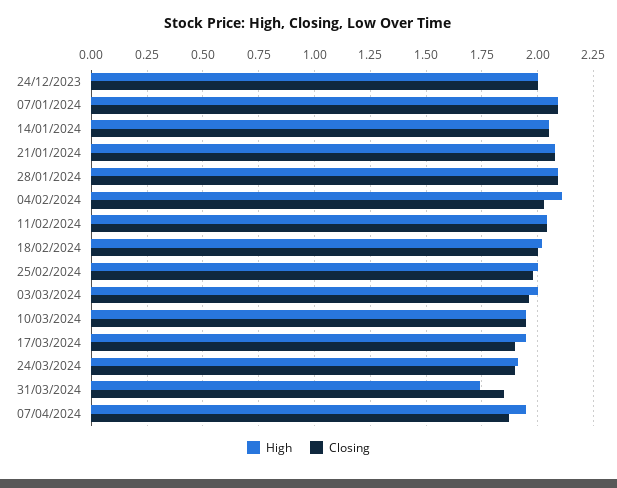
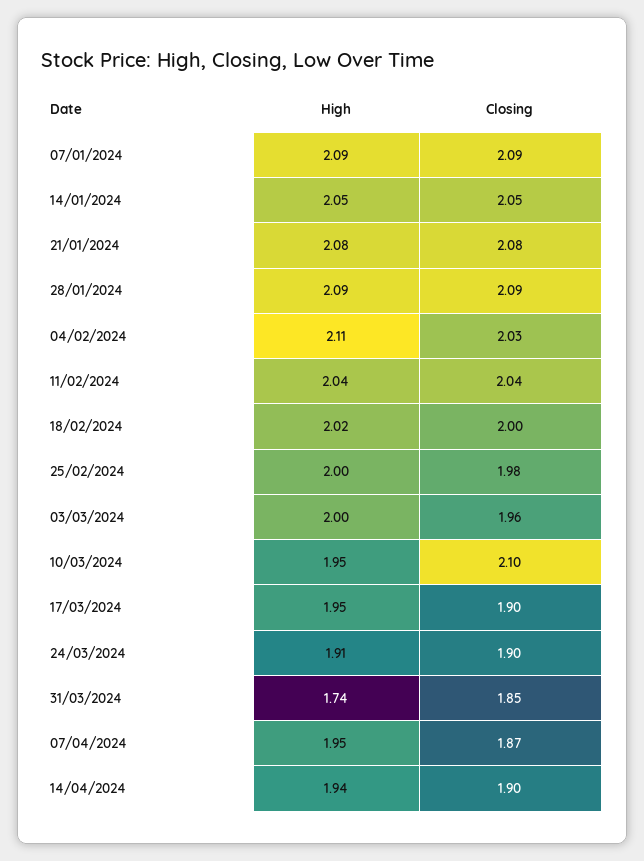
High, 24/12/2023: 2 -> none
Closing, 24/12/2023: 2 -> none
Closing, 10/03/2024: 1.95 -> 2.1
High, 14/04/2024: none -> 1.94
Closing, 14/04/2024: none -> 1.9

